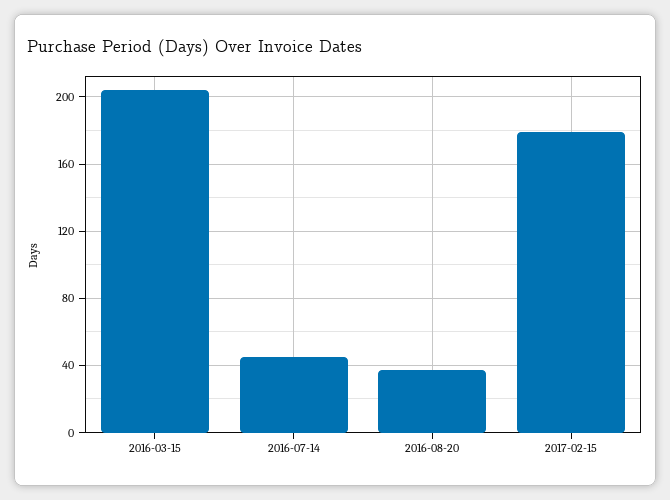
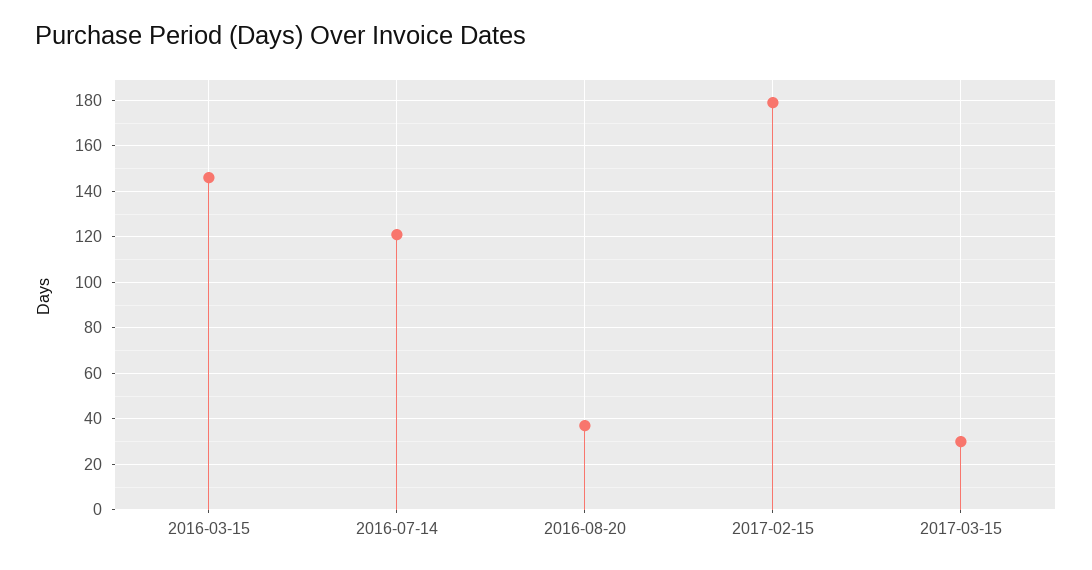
2016-03-15: 205 -> 145
2016-07-14: 45 -> 120
2017-03-15: none -> 30

